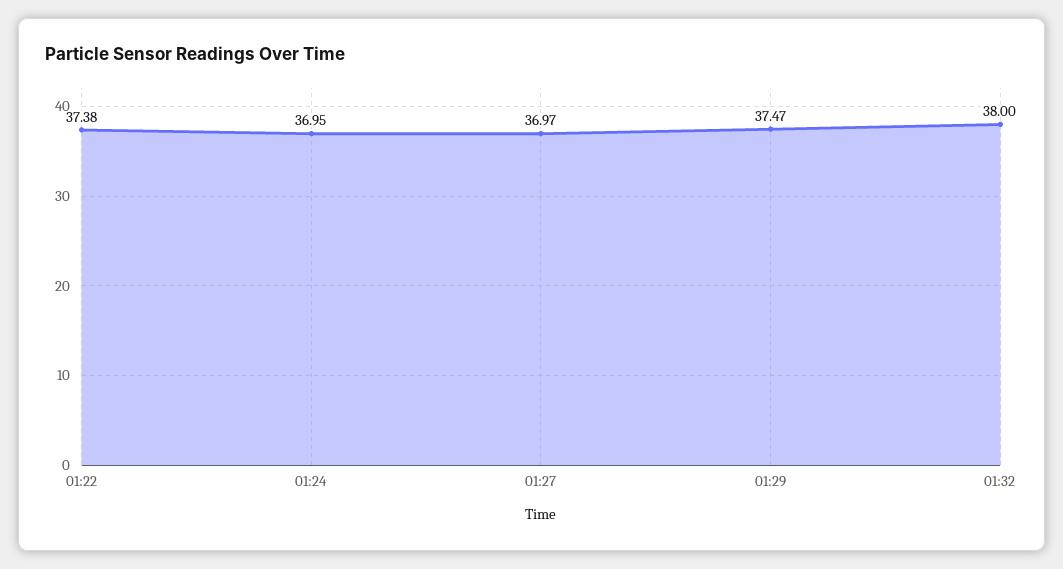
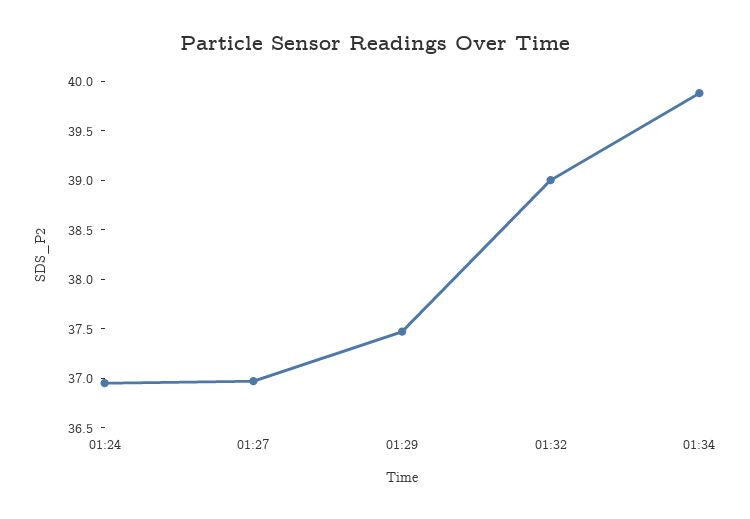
01:22: 37.38 -> none
01:32: 38 -> 39
01:34: none -> 39.9

